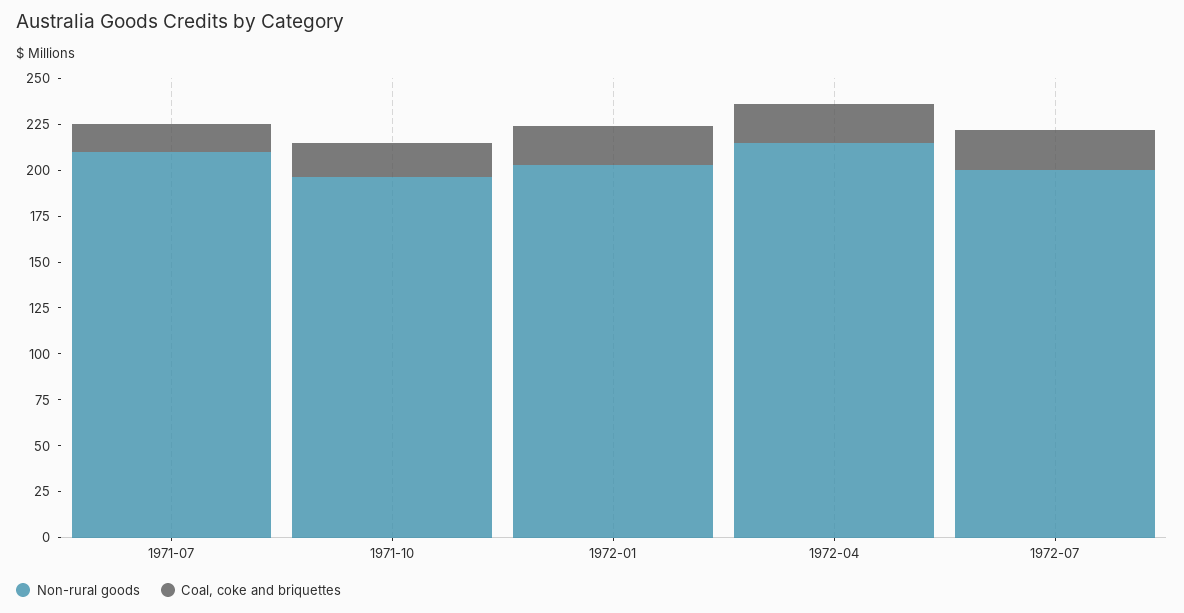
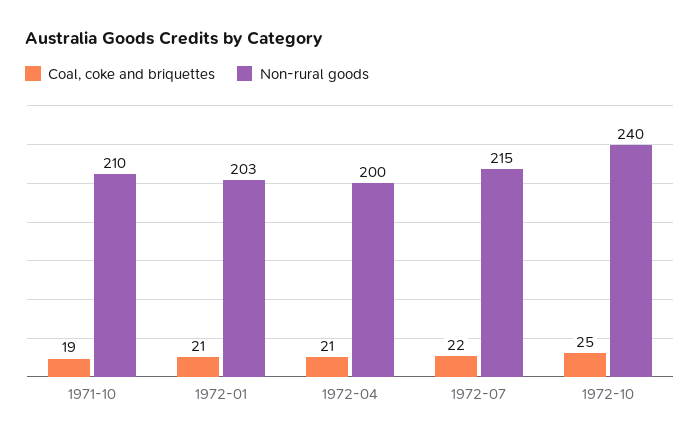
Non-rural goods, 1971-07: 210 -> none
Coal, coke and briquettes, 1971-07: 15 -> none
Non-rural goods, 1971-10: 195 -> 210
Non-rural goods, 1972-04: 215 -> 200
Non-rural goods, 1972-07: 200 -> 215
Coal, coke and briquettes, 1972-10: none -> 25
Non-rural goods, 1972-10: none -> 240

